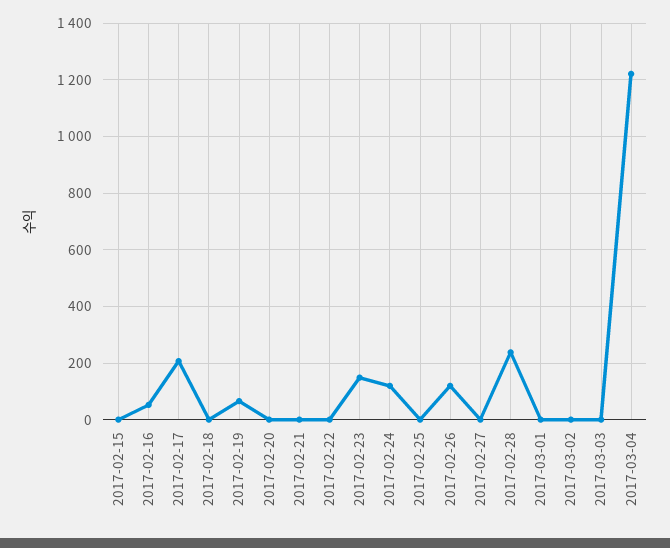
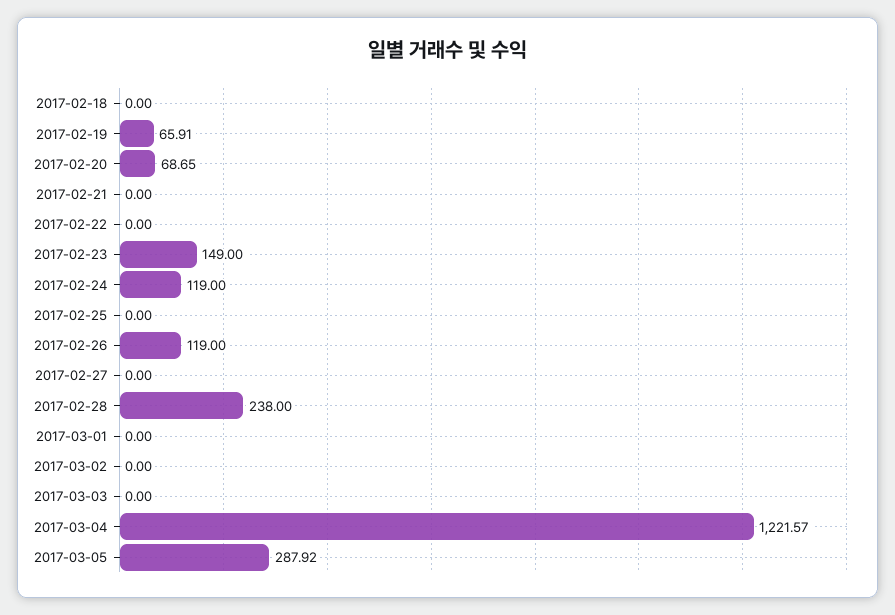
2017-02-15: 0 -> none
2017-02-16: 50 -> none
2017-02-17: 200 -> none
2017-02-20: 0 -> 68.65
2017-03-05: none -> 287.92

